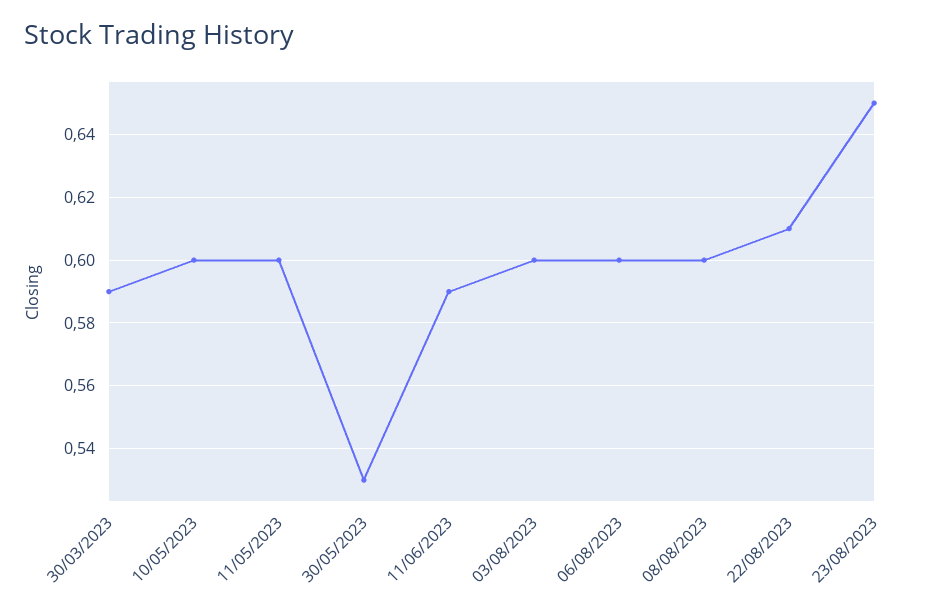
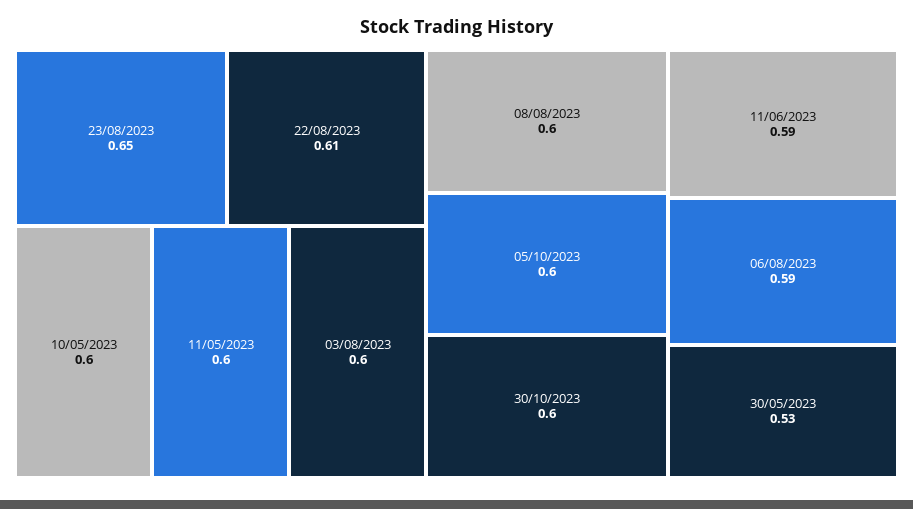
30/03/2023: 0.59 -> none
06/08/2023: 0.6 -> 0.59
05/10/2023: none -> 0.6
30/10/2023: none -> 0.6

